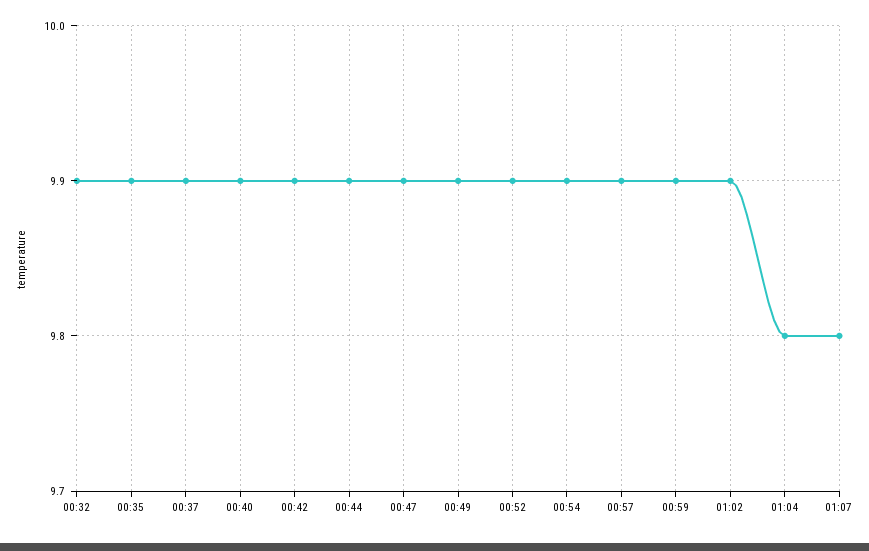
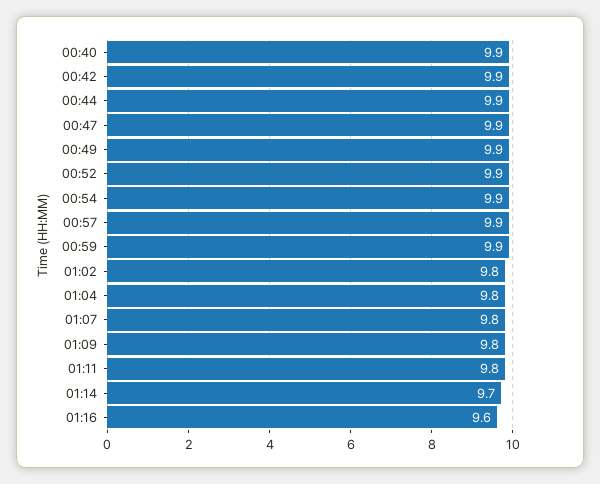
00:32: 9.9 -> none
00:35: 9.9 -> none
00:37: 9.9 -> none
01:02: 9.9 -> 9.8
01:09: none -> 9.8
01:11: none -> 9.8
01:14: none -> 9.7
01:16: none -> 9.6

